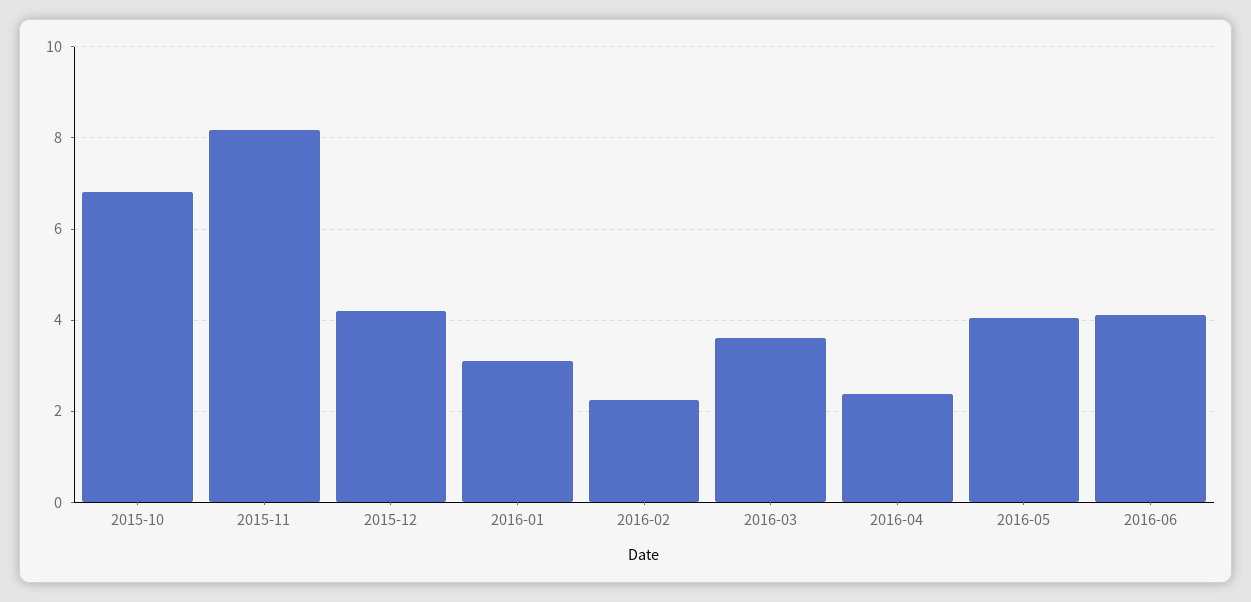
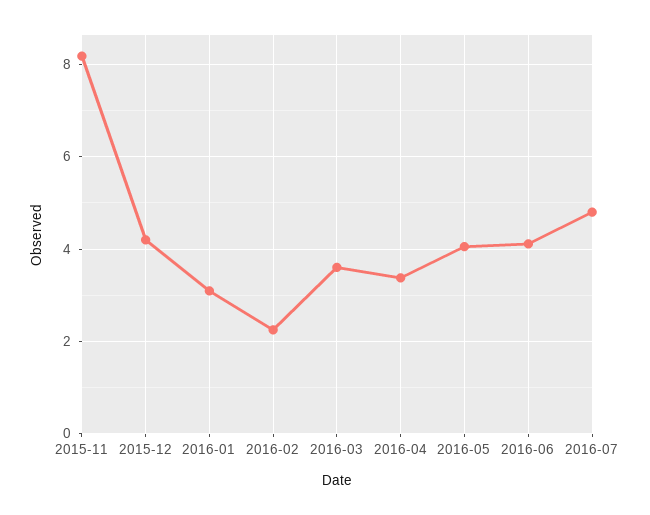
2015-10: 6.8 -> none
2016-04: 2.4 -> 3.4
2016-07: none -> 4.8

